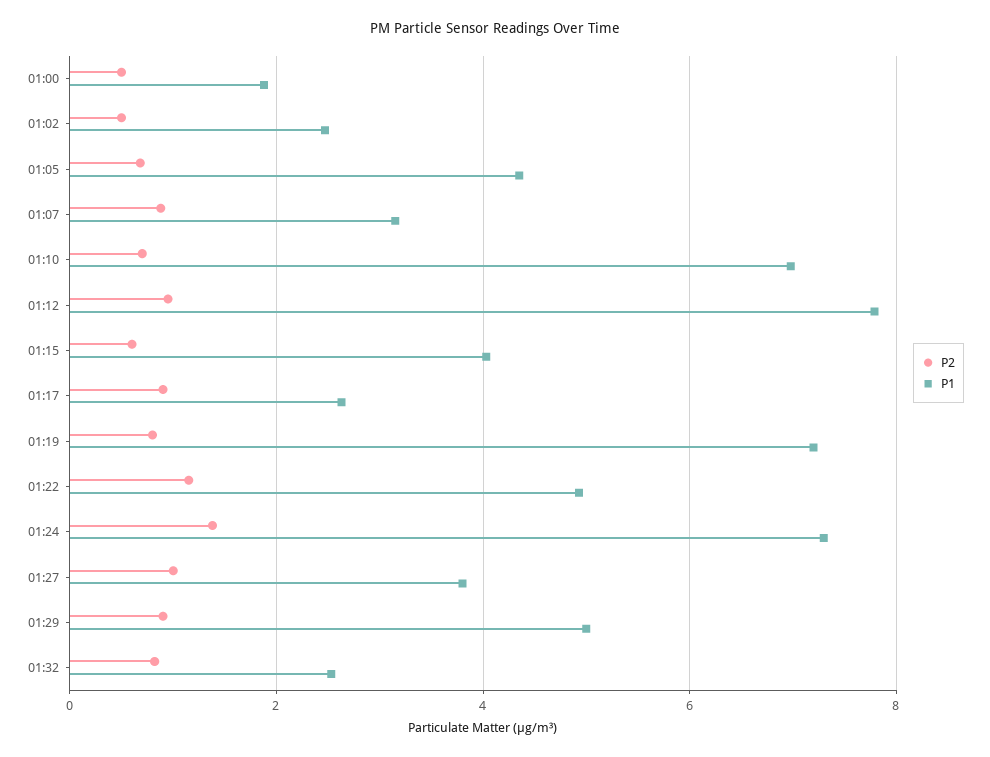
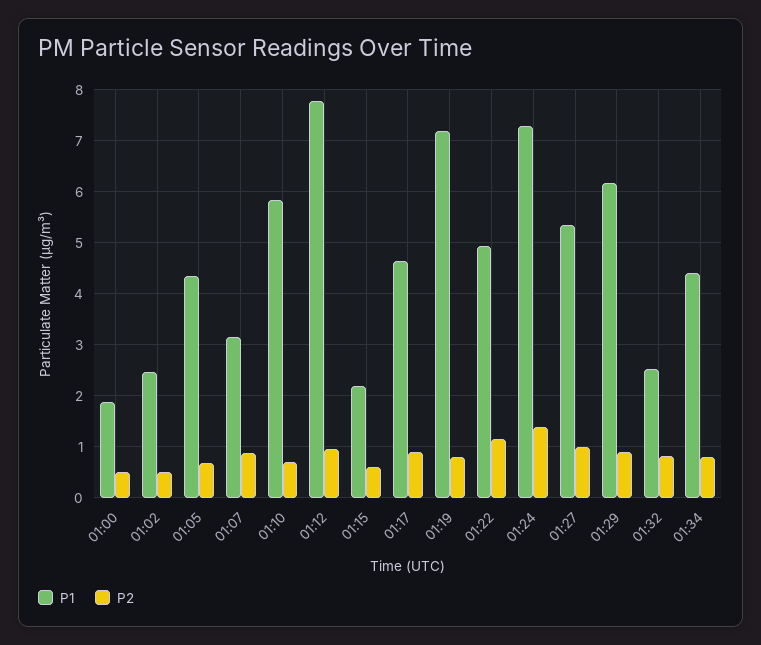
P1, 01:10: 7 -> 5.8
P1, 01:15: 4 -> 2.2
P1, 01:17: 2.6 -> 4.6
P1, 01:27: 3.8 -> 5.4
P1, 01:29: 5 -> 6.2
P1, 01:34: none -> 4.4
P2, 01:34: none -> 0.8

